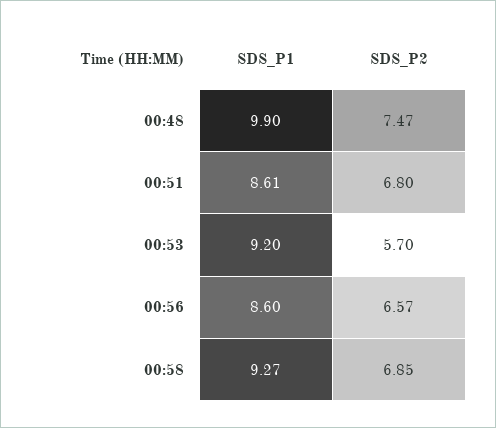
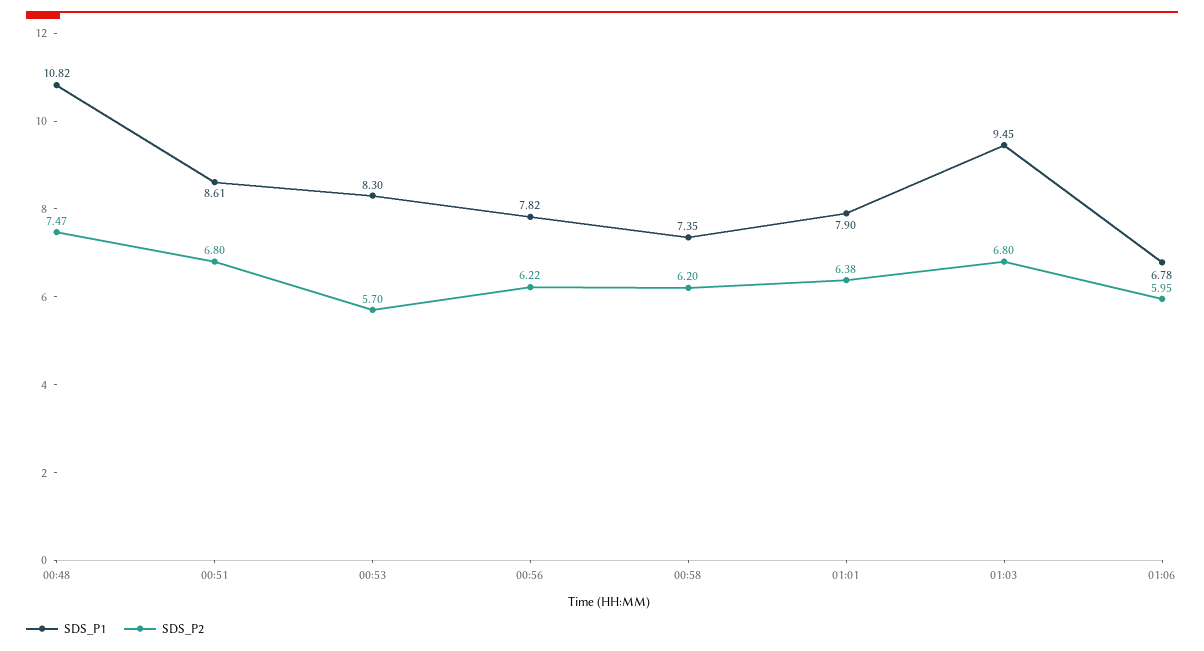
SDS_P1, 00:48: 9.9 -> 10.82
SDS_P1, 00:53: 9.2 -> 8.3
SDS_P1, 00:56: 8.6 -> 7.82
SDS_P2, 00:56: 6.57 -> 6.22
SDS_P1, 00:58: 9.27 -> 7.35
SDS_P2, 00:58: 6.85 -> 6.2
SDS_P1, 01:01: none -> 7.9
SDS_P2, 01:01: none -> 6.38
SDS_P1, 01:03: none -> 9.45
SDS_P2, 01:03: none -> 6.8
SDS_P1, 01:06: none -> 6.78
SDS_P2, 01:06: none -> 5.95

